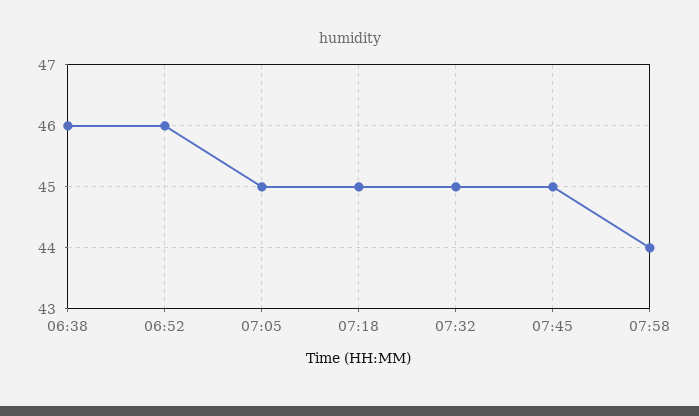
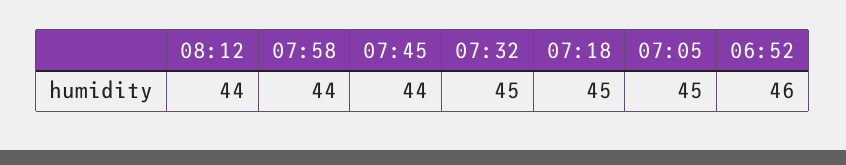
06:38: 46 -> none
07:45: 45 -> 44
08:12: none -> 44

